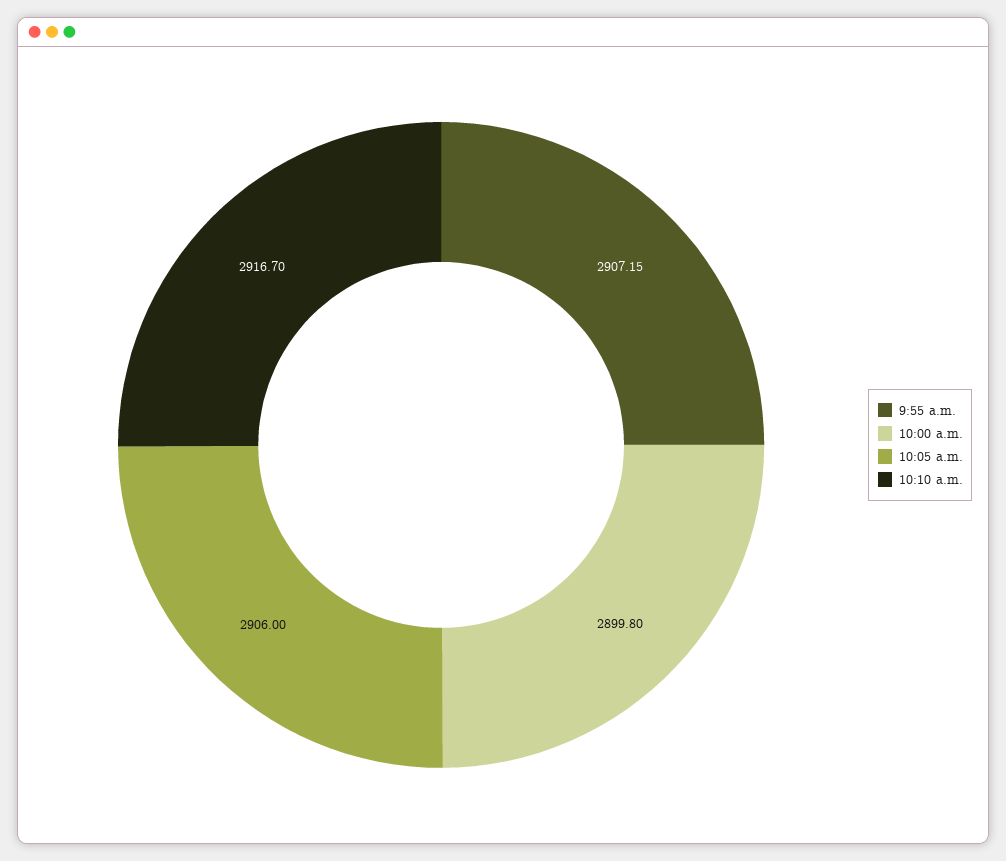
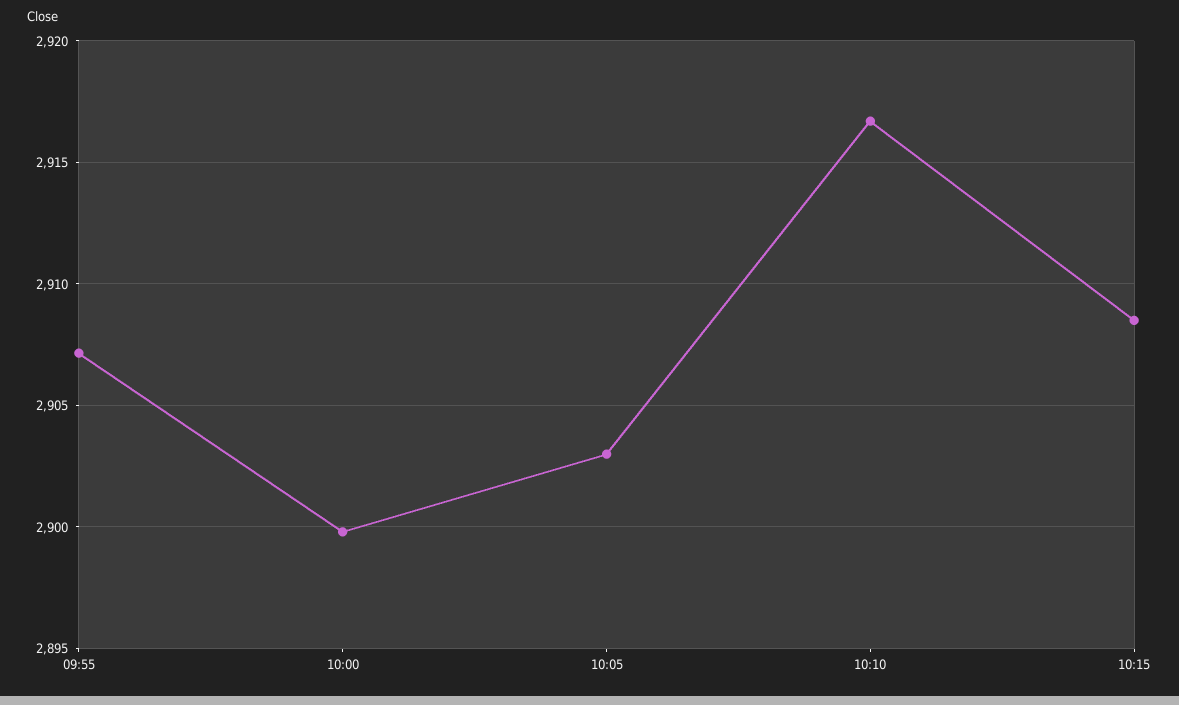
10:05 a.m.: 2906 -> 2903
10:15: none -> 2908.5

